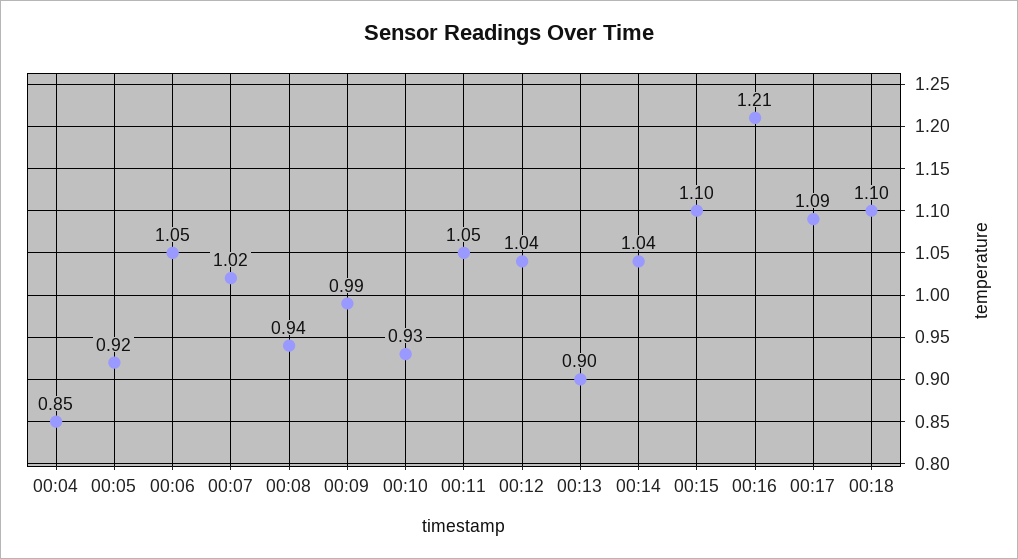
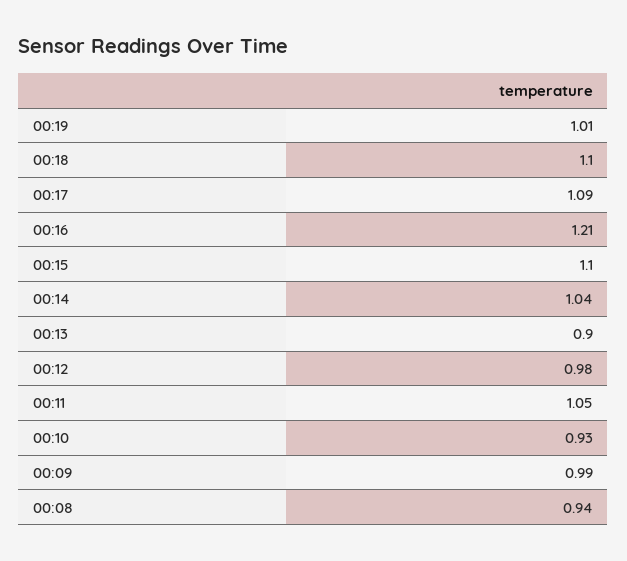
00:04: 0.85 -> none
00:05: 0.92 -> none
00:06: 1.05 -> none
00:07: 1.02 -> none
00:12: 1.04 -> 0.98
00:19: none -> 1.01

